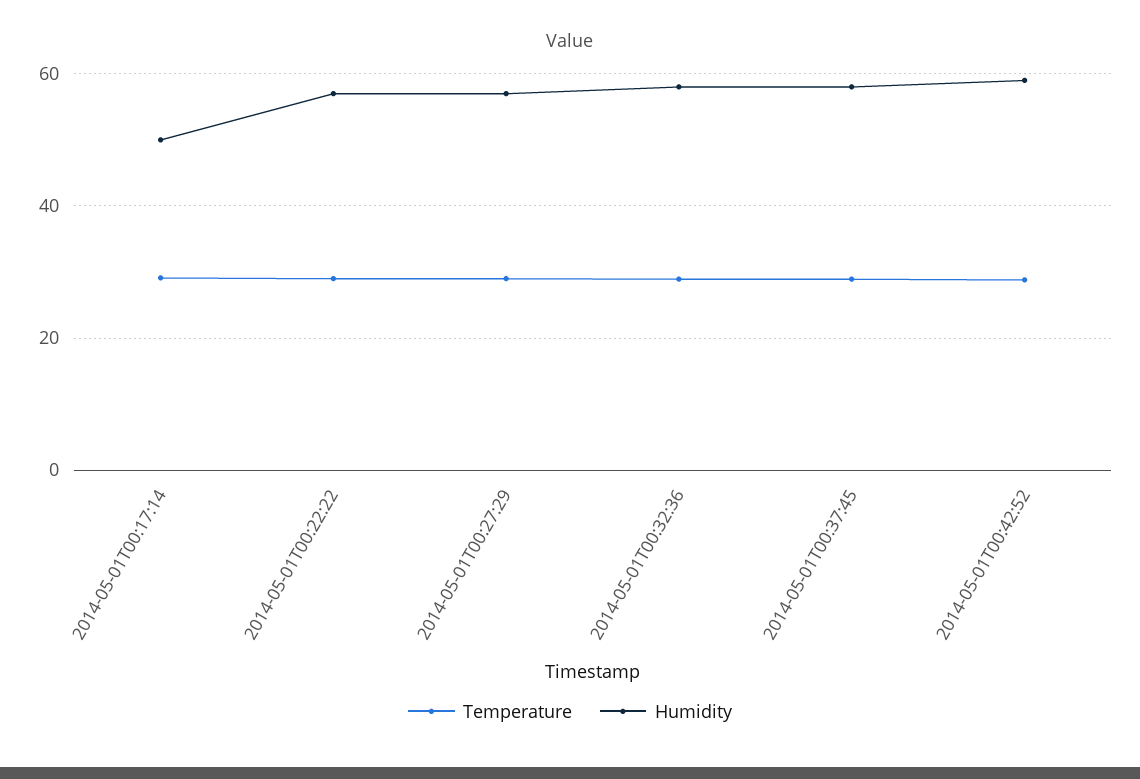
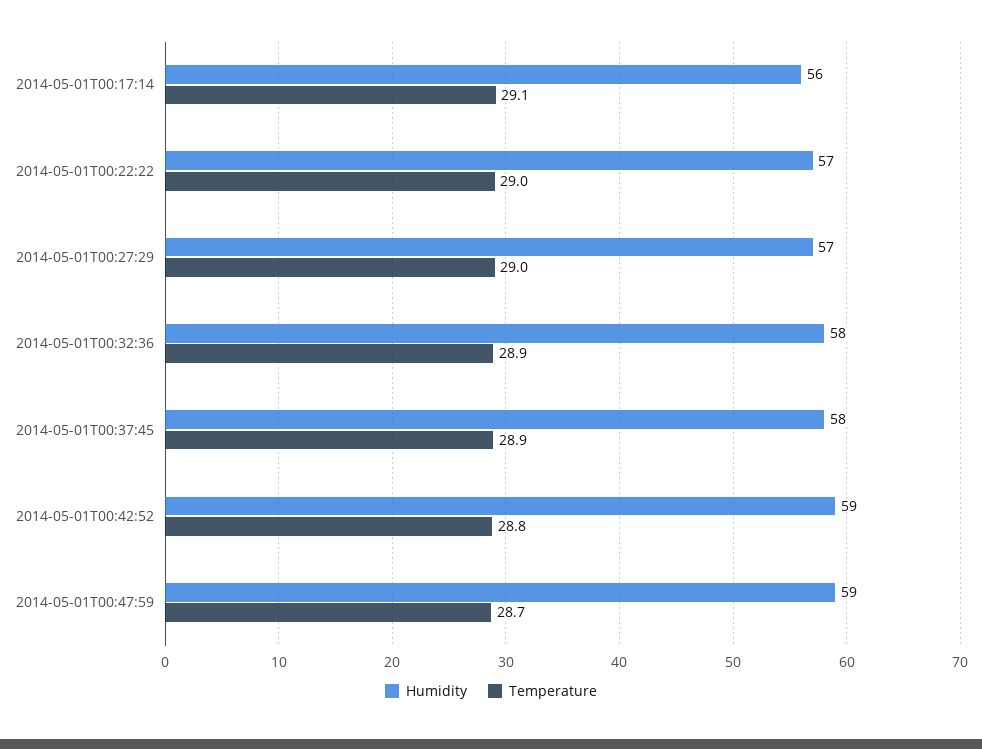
Humidity, 2014-05-01T00:17:14: 50 -> 56
Humidity, 2014-05-01T00:47:59: none -> 59
Temperature, 2014-05-01T00:47:59: none -> 28.7

